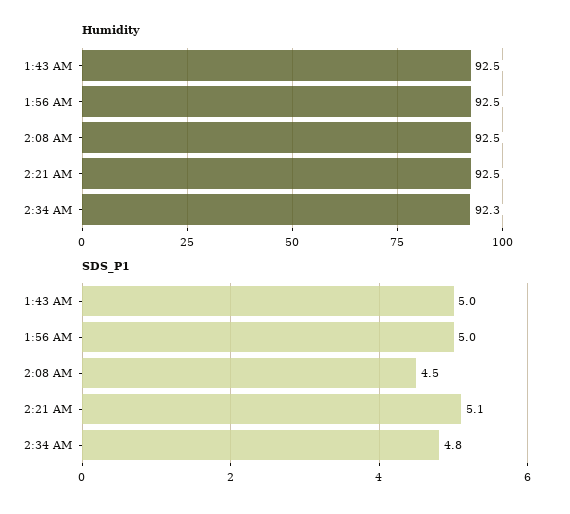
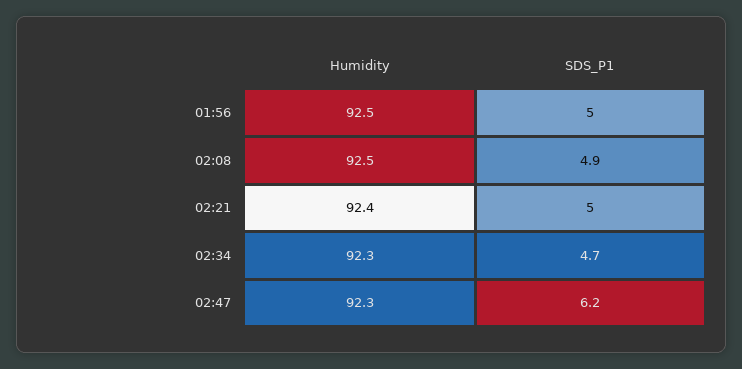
Humidity, 1:43 AM: 92.5 -> none
Humidity, 2:21 AM: 92.5 -> 92.4
SDS_P1, 1:43 AM: 5 -> none
SDS_P1, 2:08 AM: 4.5 -> 4.9
SDS_P1, 2:21 AM: 5.1 -> 5
SDS_P1, 2:34 AM: 4.8 -> 4.7
Humidity, 02:47: none -> 92.3
SDS_P1, 02:47: none -> 6.2

